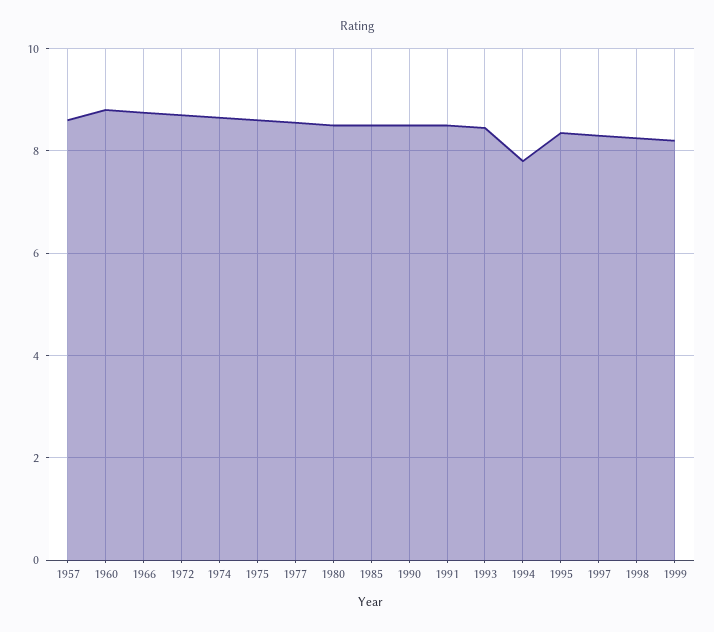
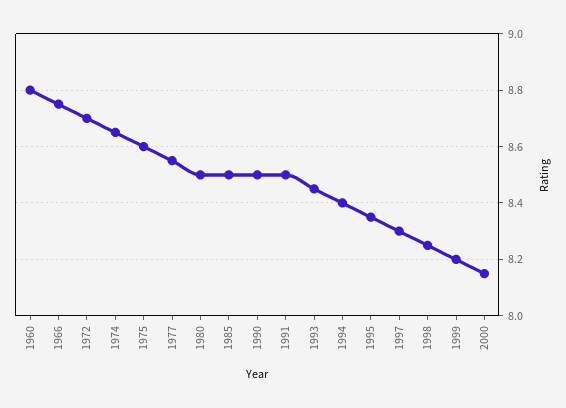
1957: 8.6 -> none
1994: 7.8 -> 8.4
2000: none -> 8.15

